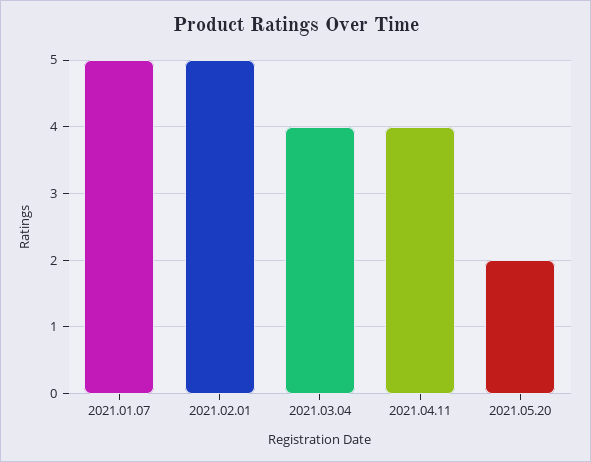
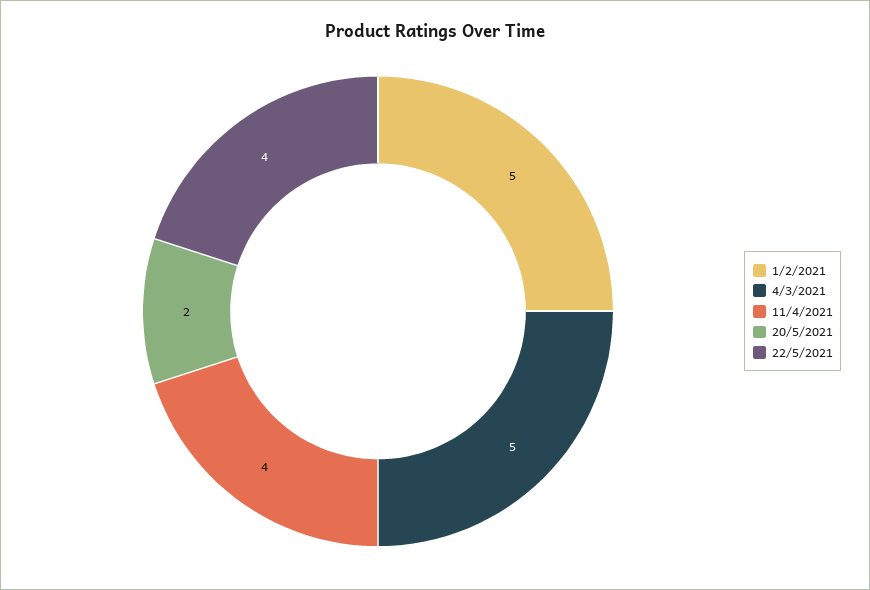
2021.01.07: 5 -> none
2021.03.04: 4 -> 5
22/5/2021: none -> 4

